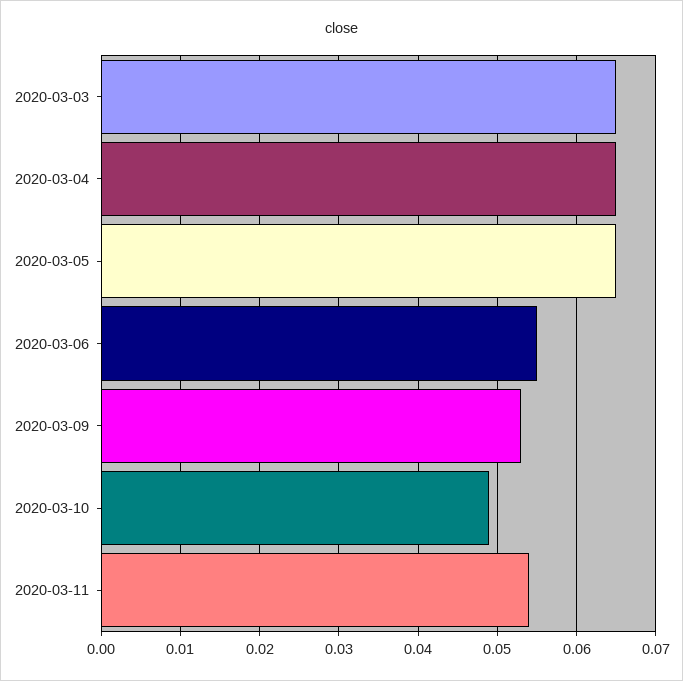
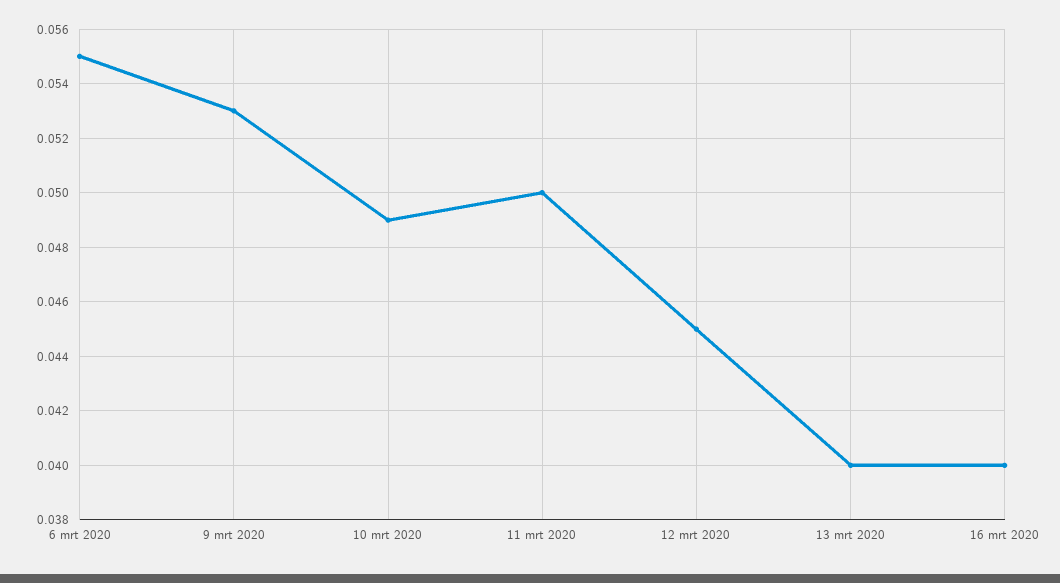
2020-03-03: 0.065 -> none
2020-03-04: 0.065 -> none
2020-03-05: 0.065 -> none
2020-03-11: 0.054 -> 0.05
12 mrt 2020: none -> 0.045
13 mrt 2020: none -> 0.04
16 mrt 2020: none -> 0.04

